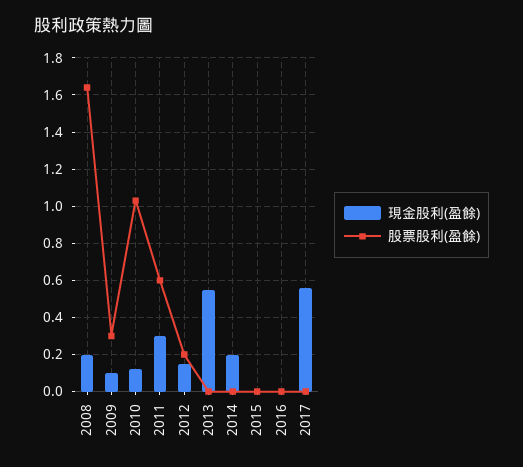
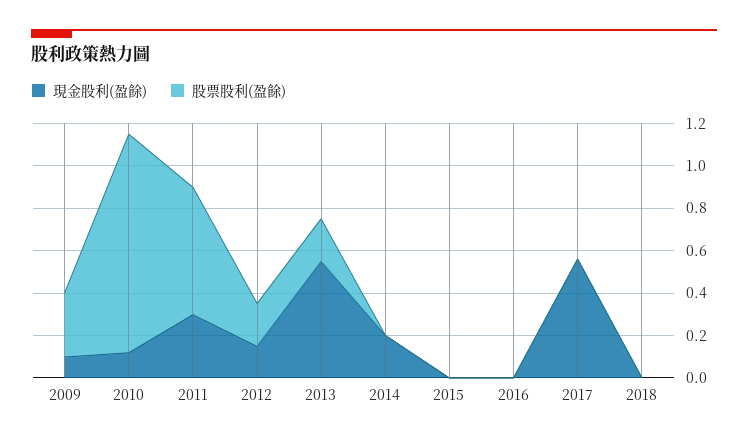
現金股利(盈餘), 2008: 0.2 -> none
股票股利(盈餘), 2008: 1.65 -> none
股票股利(盈餘), 2013: 0 -> 0.2
現金股利(盈餘), 2018: none -> 0
股票股利(盈餘), 2018: none -> 0

